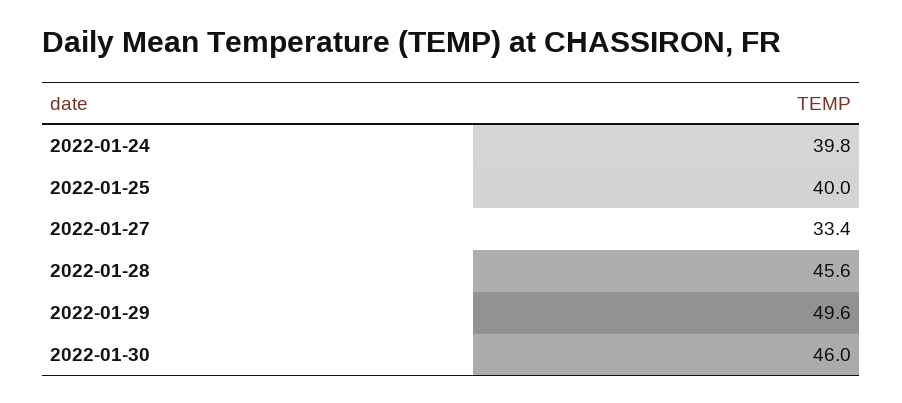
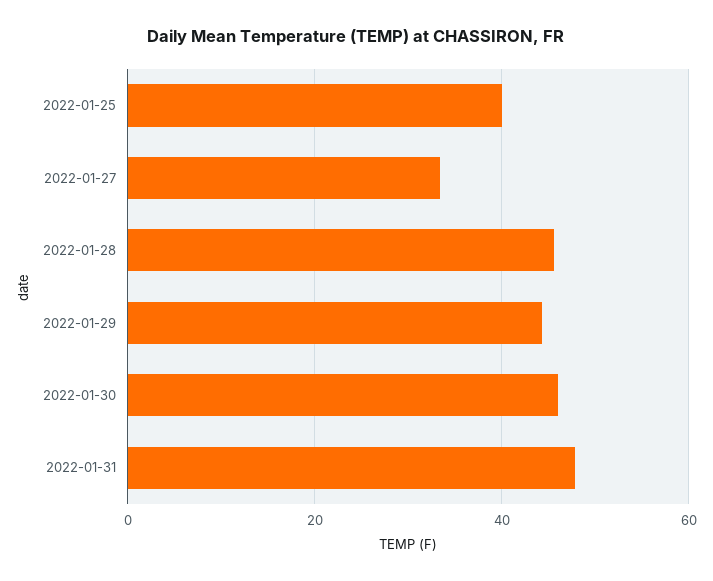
2022-01-24: 39.8 -> none
2022-01-29: 49.6 -> 44
2022-01-31: none -> 48

